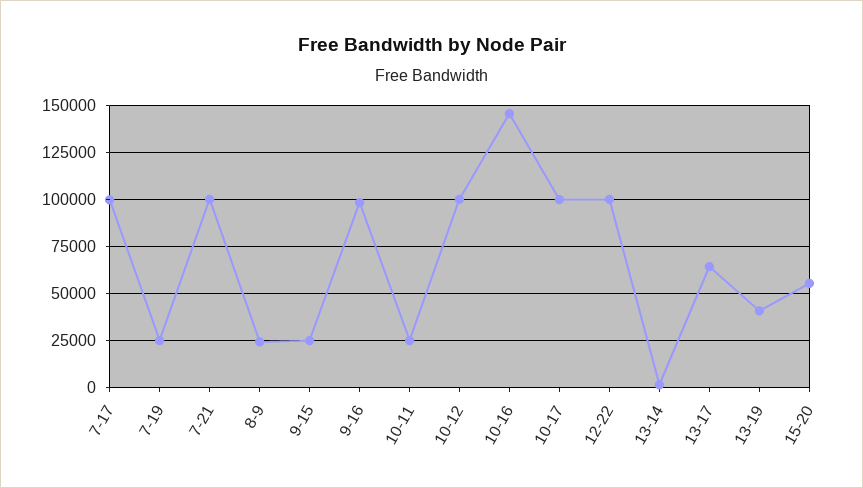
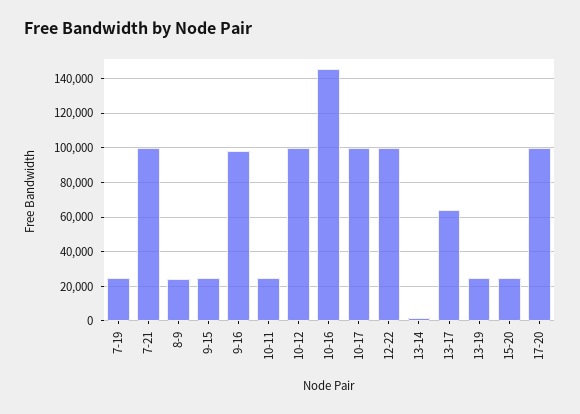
7-17: 100000 -> none
13-19: 40000 -> 25000
15-20: 55000 -> 25000
17-20: none -> 100000

